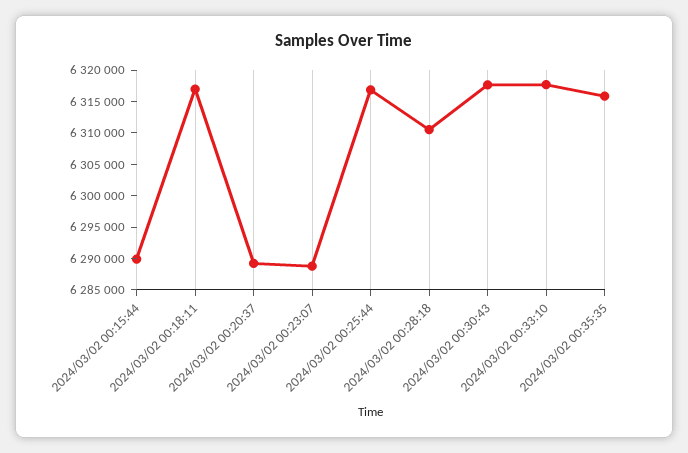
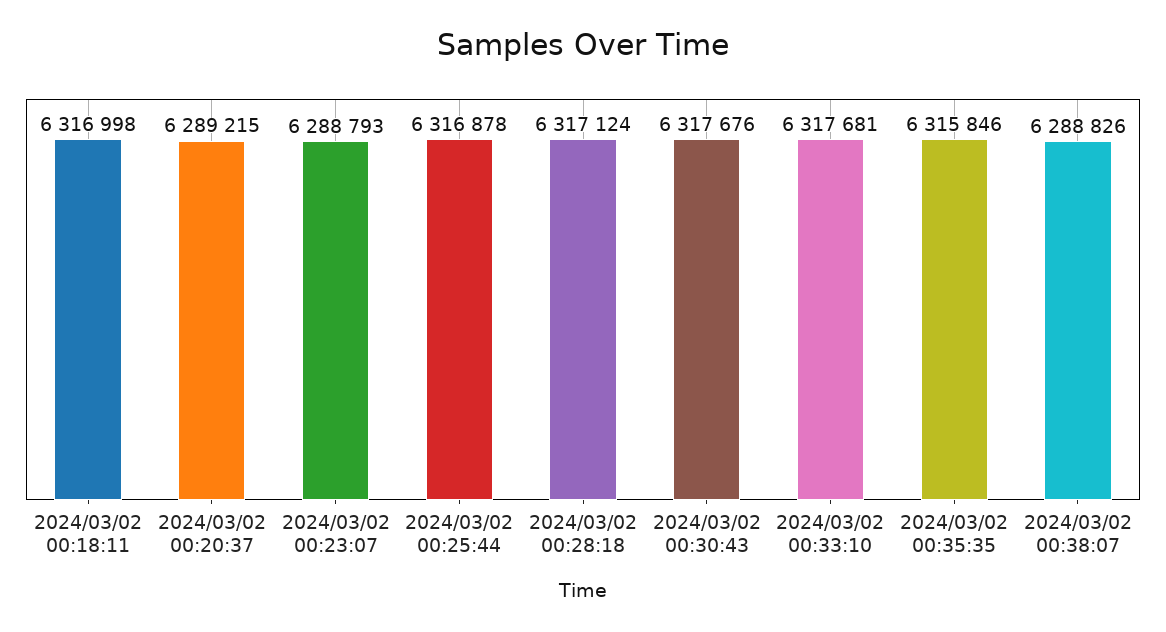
2024/03/02 00:15:44: 6290000 -> none
2024/03/02 00:28:18: 6310000 -> 6317124
2024/03/02 00:38:07: none -> 6288826

